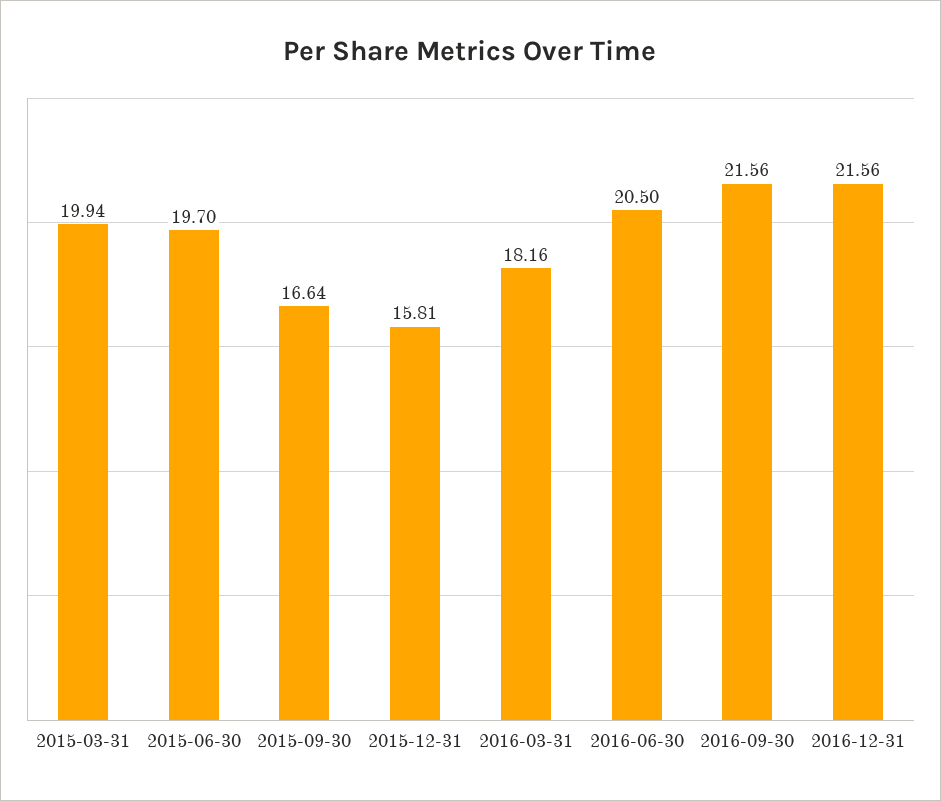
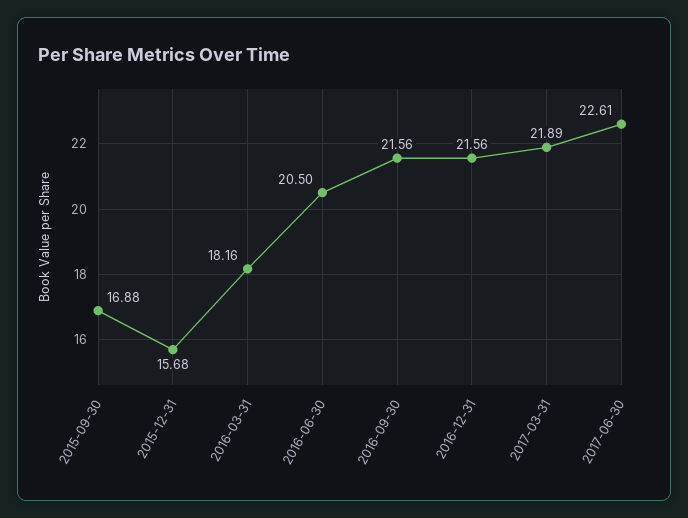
2015-03-31: 19.94 -> none
2015-06-30: 19.7 -> none
2015-09-30: 16.64 -> 16.88
2015-12-31: 15.81 -> 15.68
2017-03-31: none -> 21.89
2017-06-30: none -> 22.61

